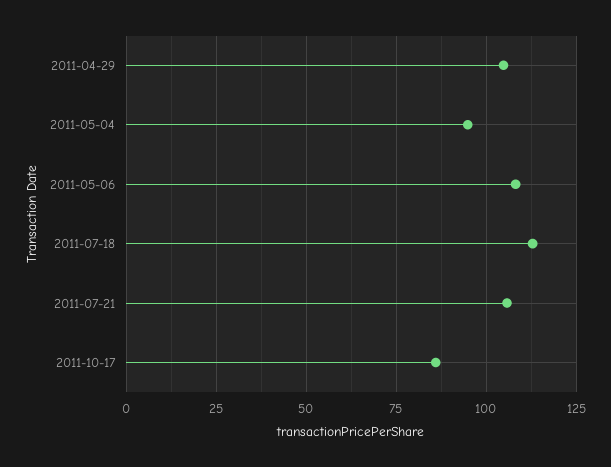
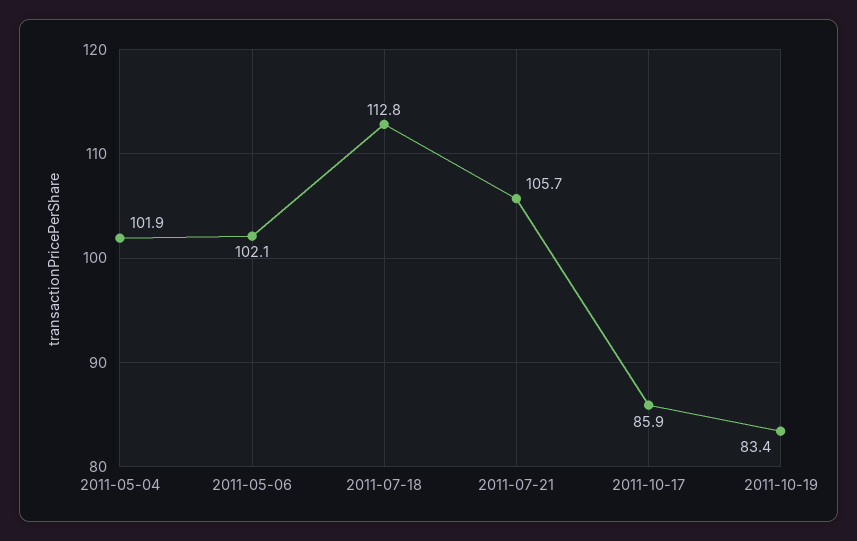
2011-04-29: 105 -> none
2011-05-04: 95 -> 101.9
2011-05-06: 107.5 -> 102.1
2011-10-19: none -> 83.4

